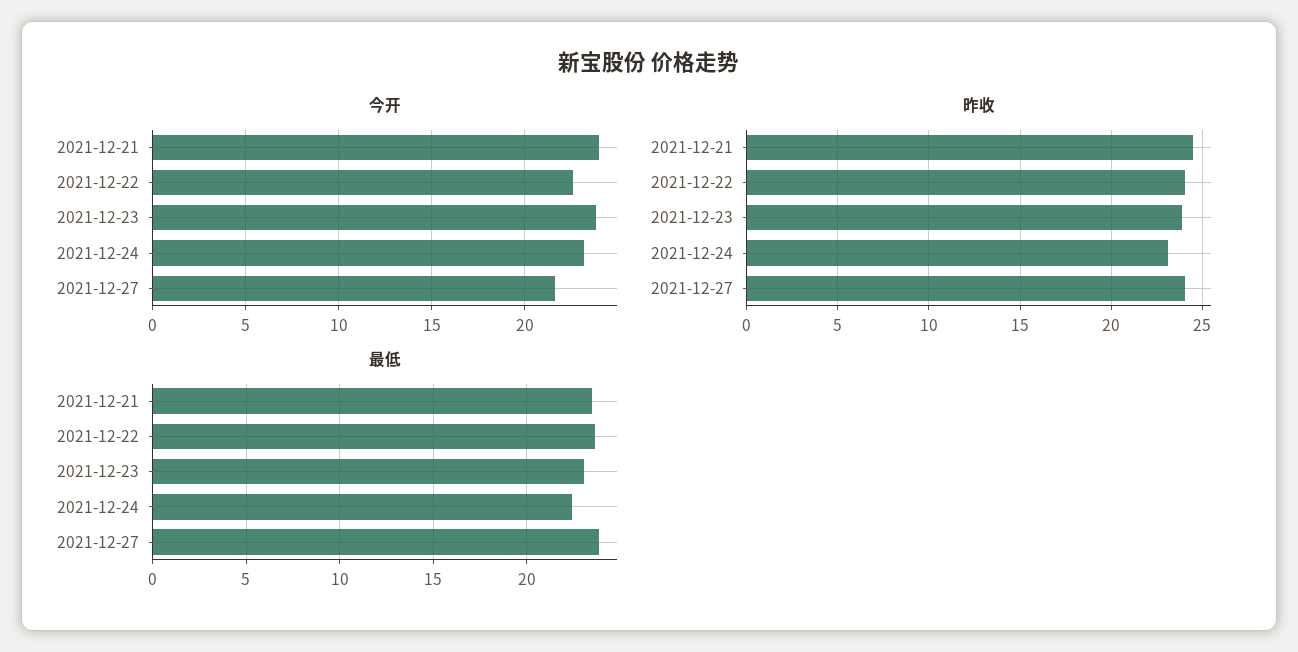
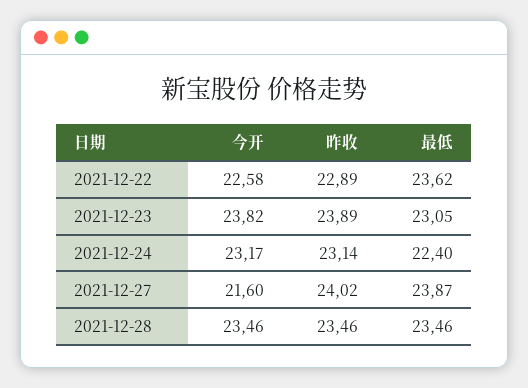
今开, 2021-12-21: 24 -> none
昨收, 2021-12-21: 24.5 -> none
昨收, 2021-12-22: 24 -> 22.89
最低, 2021-12-21: 23.5 -> none
今开, 2021-12-28: none -> 23.46
昨收, 2021-12-28: none -> 23.46
最低, 2021-12-28: none -> 23.46

